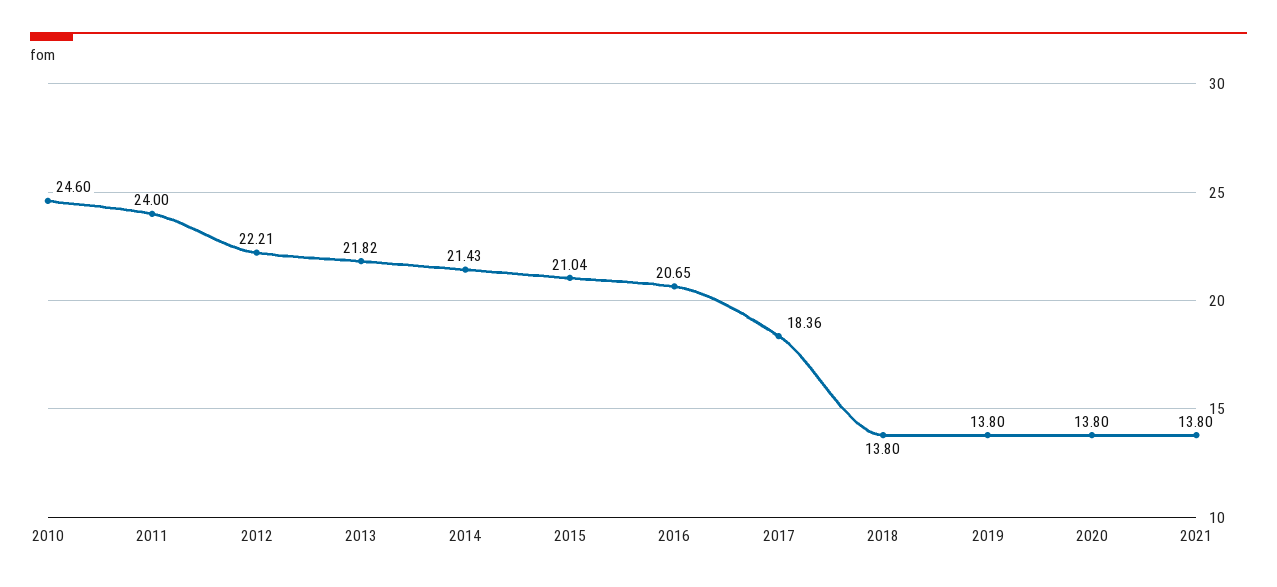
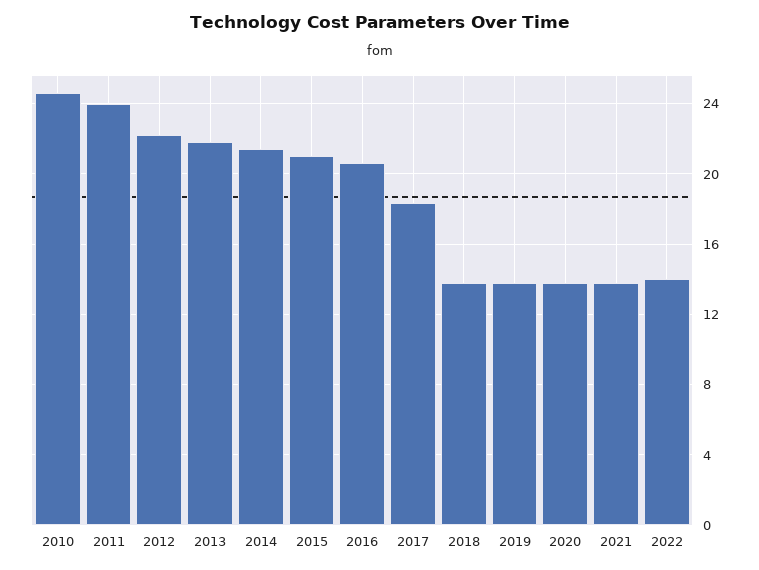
2022: none -> 14

